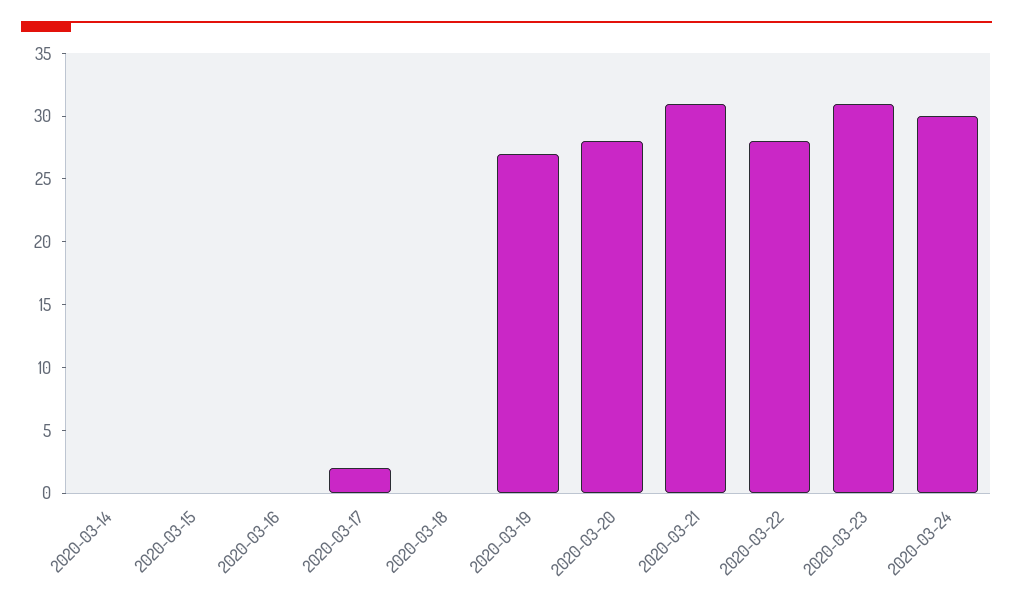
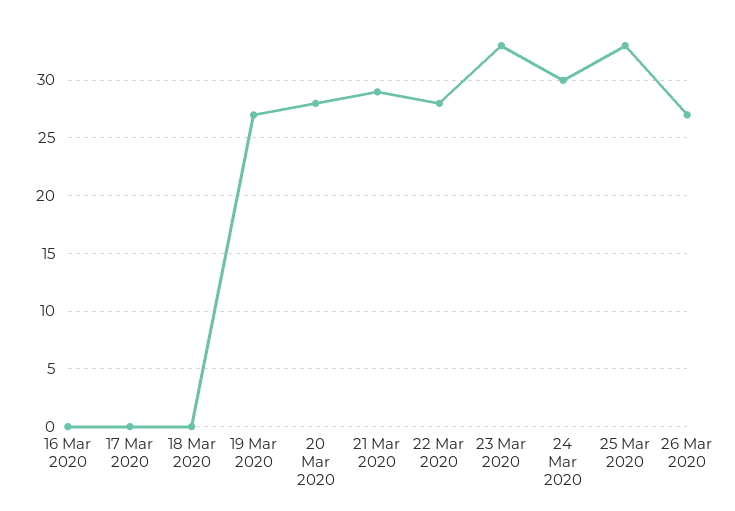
2020-03-14: 0 -> none
2020-03-15: 0 -> none
2020-03-17: 2 -> 0
2020-03-21: 31 -> 29
2020-03-23: 31 -> 33
25 Mar 2020: none -> 33
26 Mar 2020: none -> 27

